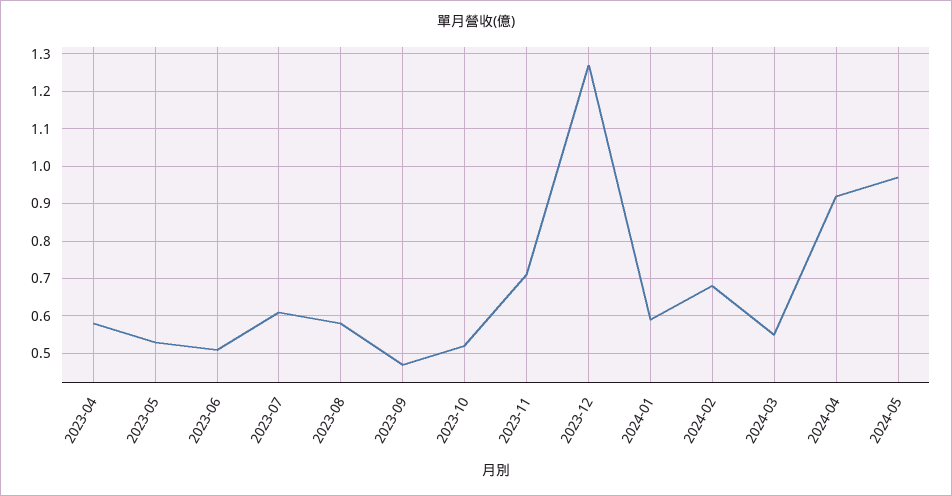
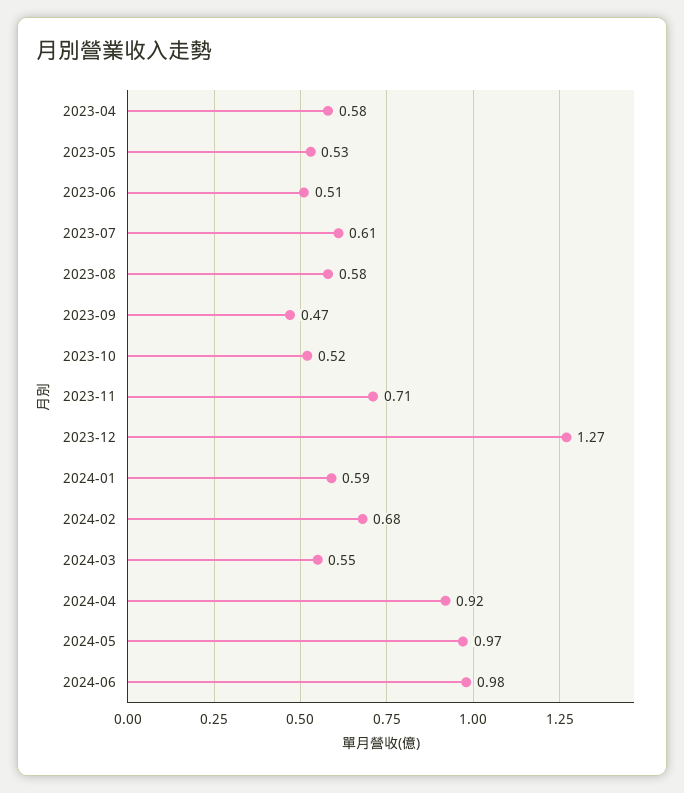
2024-06: none -> 0.98

